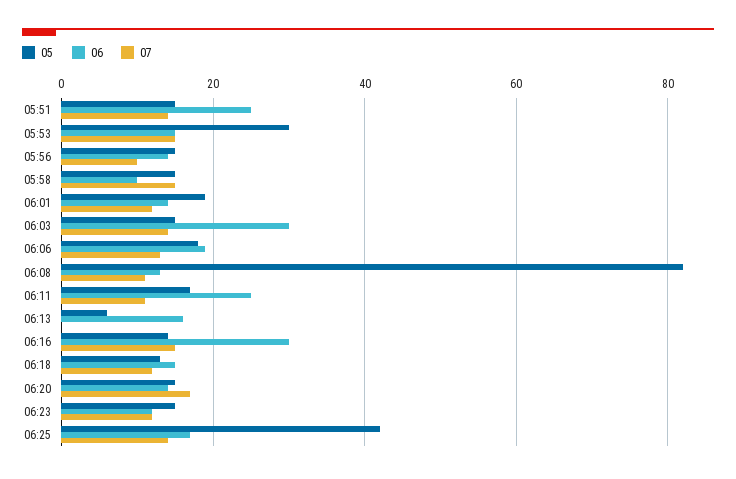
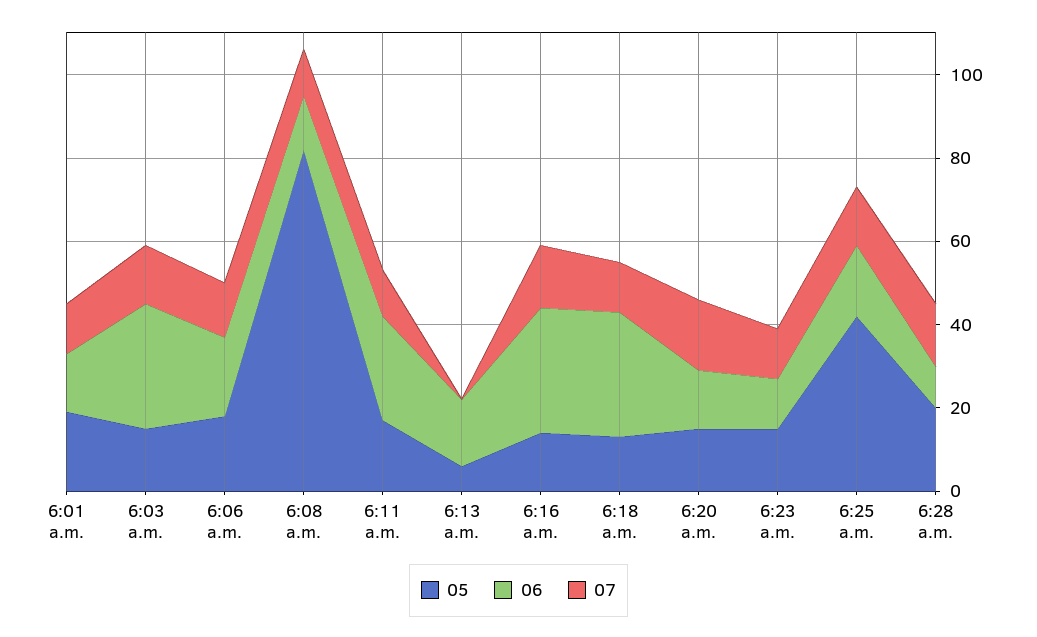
05, 05:51: 15 -> none
06, 05:51: 25 -> none
07, 05:51: 15 -> none
05, 05:53: 30 -> none
06, 05:53: 15 -> none
07, 05:53: 15 -> none
05, 05:56: 15 -> none
06, 05:56: 15 -> none
07, 05:56: 10 -> none
05, 05:58: 15 -> none
06, 05:58: 10 -> none
07, 05:58: 15 -> none
06, 06:18: 15 -> 30
05, 6:28 a.m.: none -> 20
06, 6:28 a.m.: none -> 10
07, 6:28 a.m.: none -> 15

